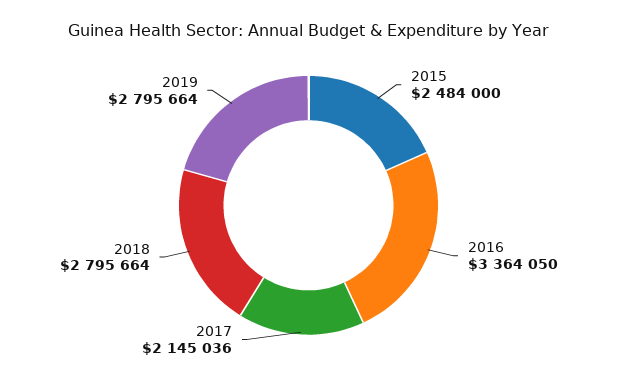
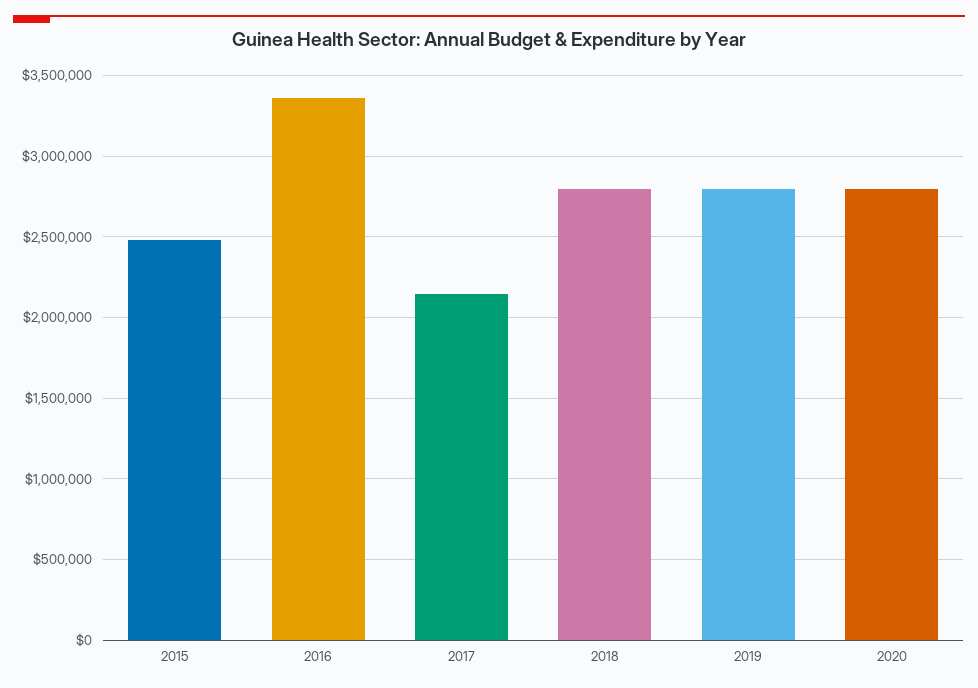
2020: none -> 2800000

